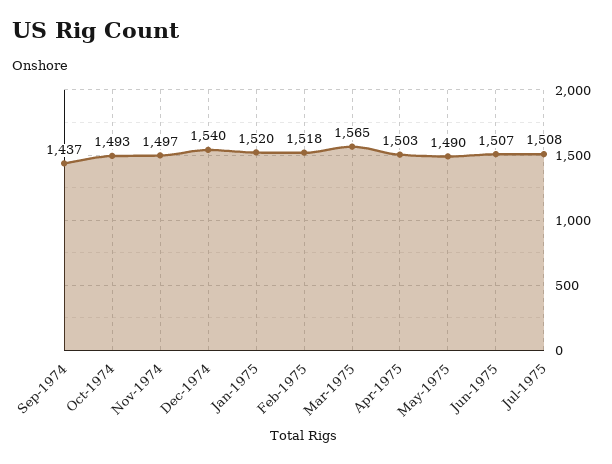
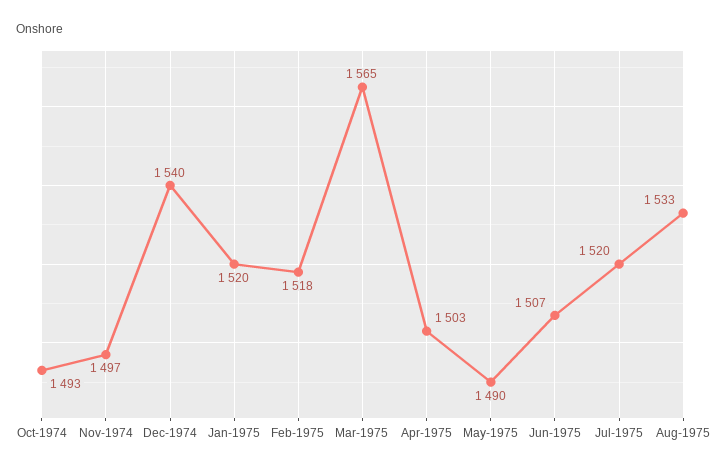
Sep-1974: 1437 -> none
Jul-1975: 1508 -> 1520
Aug-1975: none -> 1533

